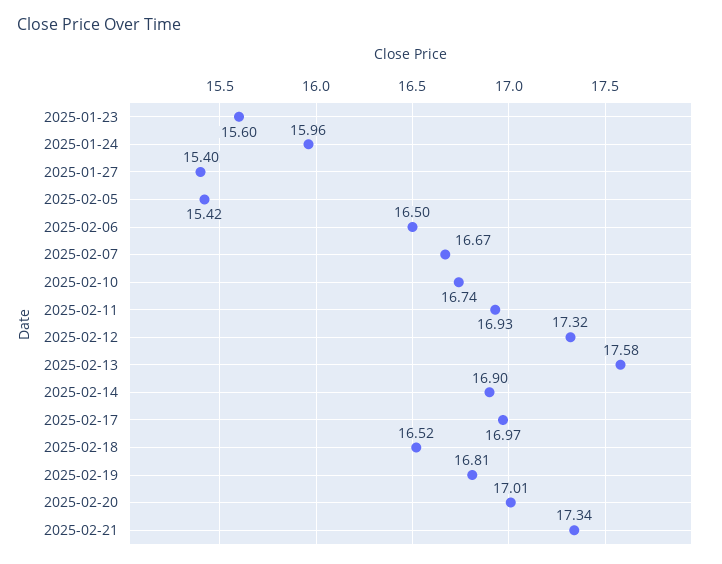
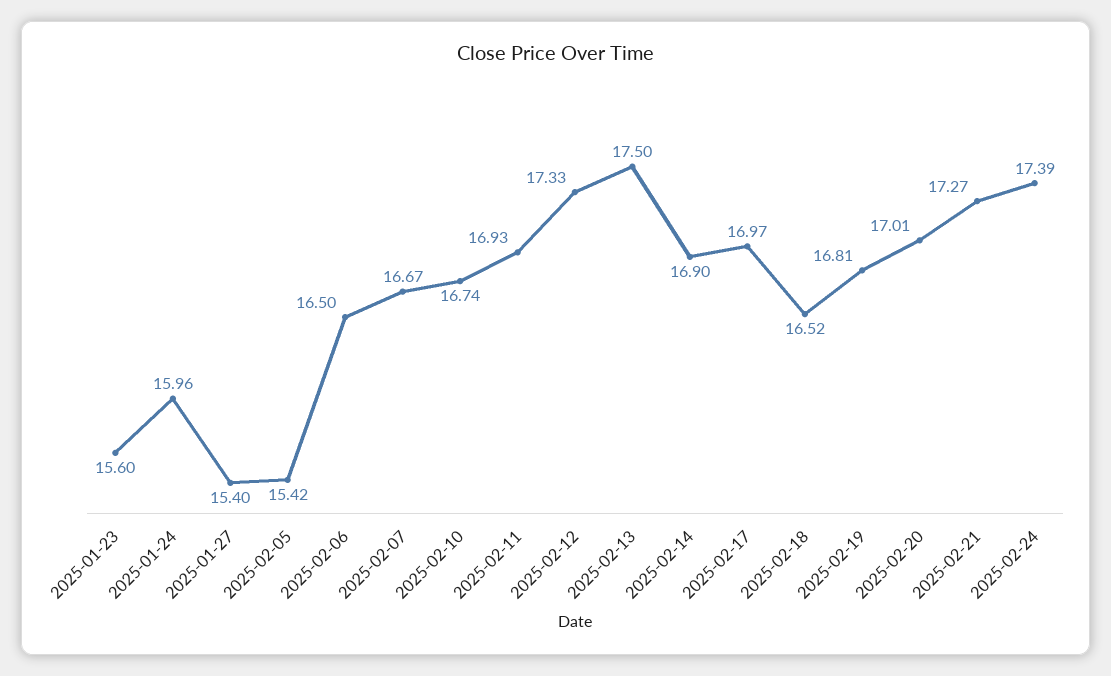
2025-02-12: 17.32 -> 17.33
2025-02-13: 17.58 -> 17.5
2025-02-21: 17.34 -> 17.27
2025-02-24: none -> 17.39

